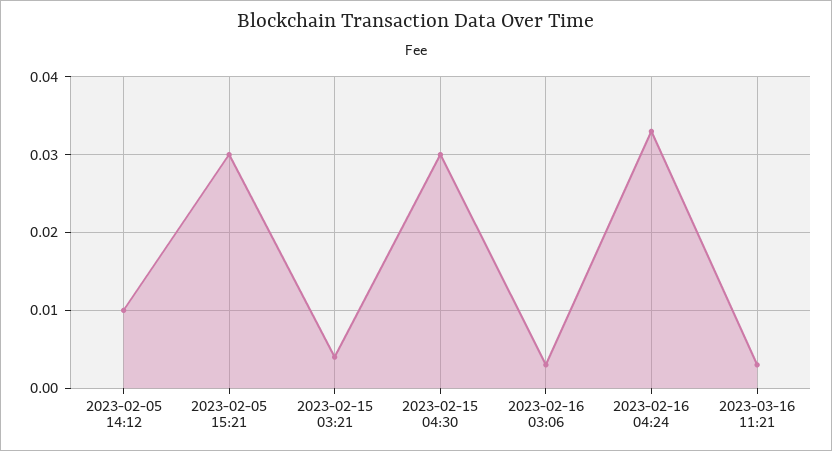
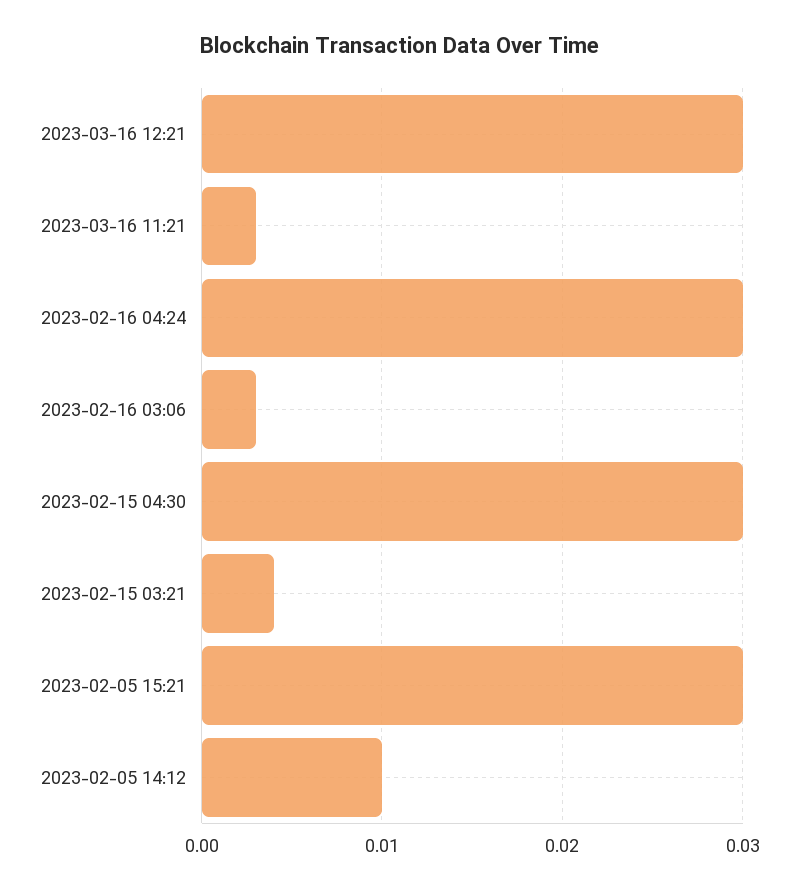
2023-02-16 04:24: 0.033 -> 0.03
2023-03-16 12:21: none -> 0.03

